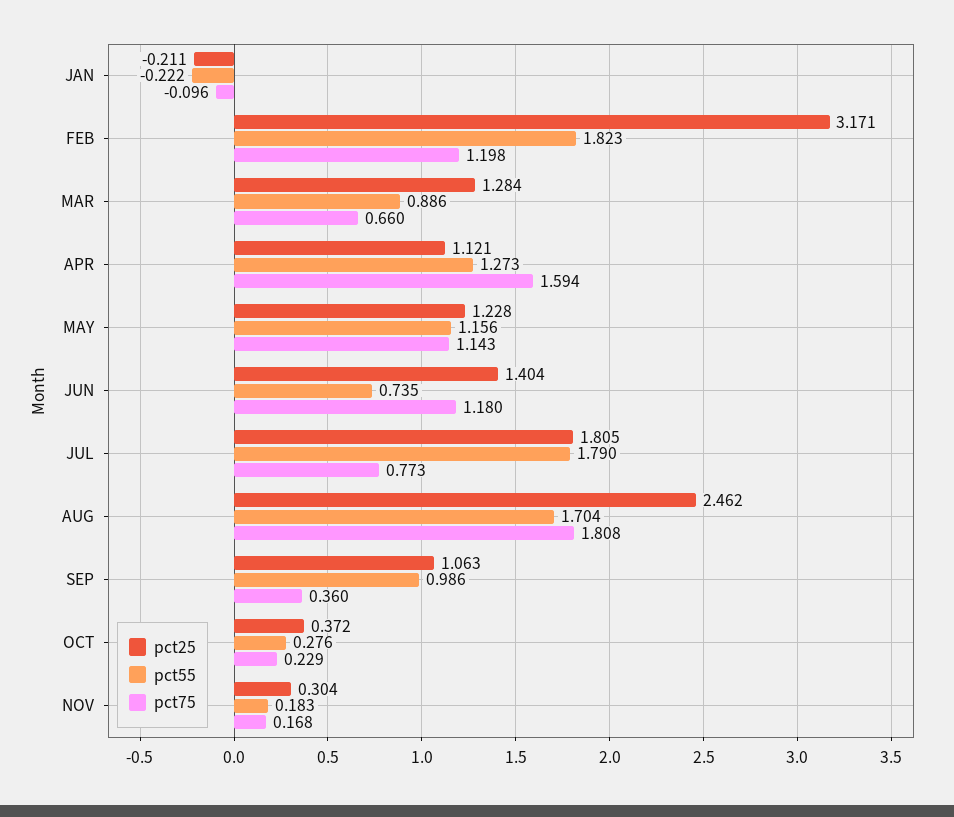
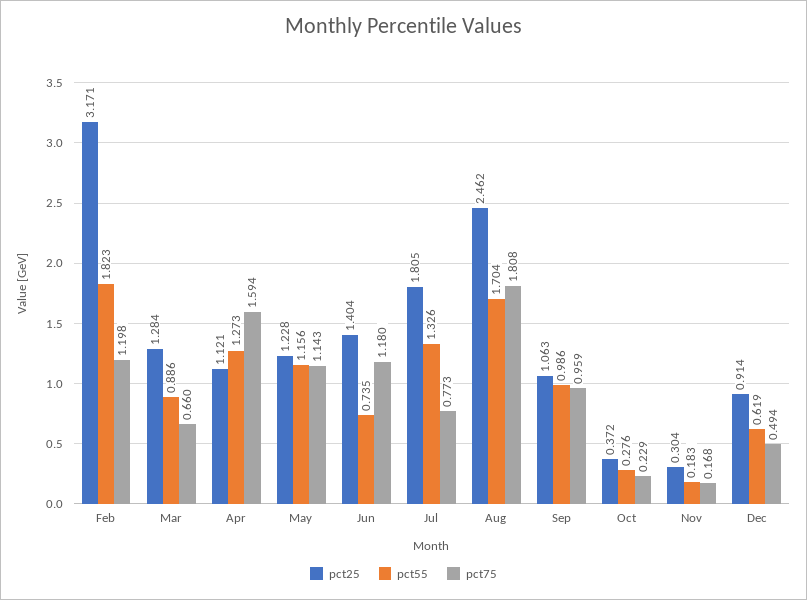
pct25, JAN: -0.211 -> none
pct55, JAN: -0.222 -> none
pct75, JAN: -0.096 -> none
pct55, JUL: 1.79 -> 1.326
pct75, SEP: 0.36 -> 0.959
pct25, Dec: none -> 0.914
pct55, Dec: none -> 0.619
pct75, Dec: none -> 0.494

